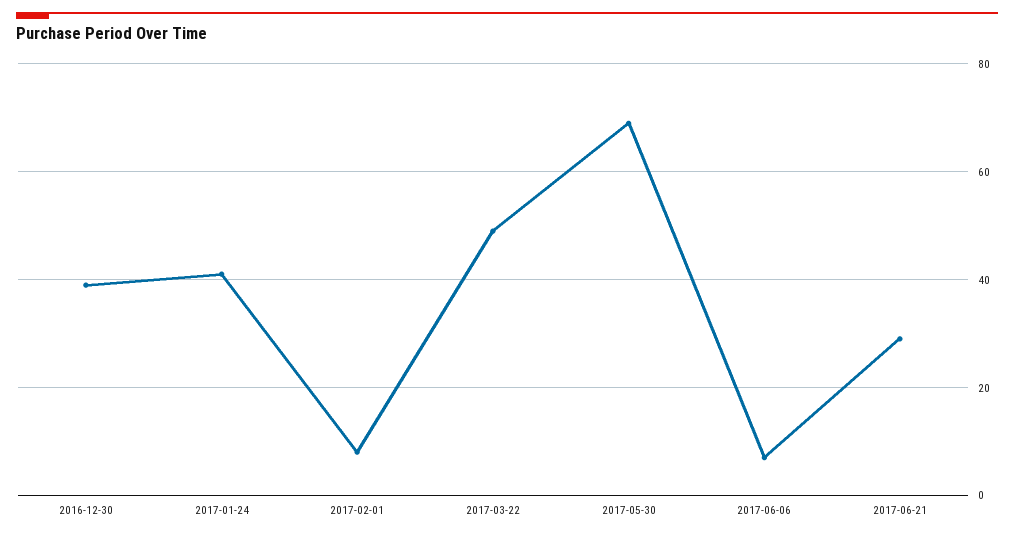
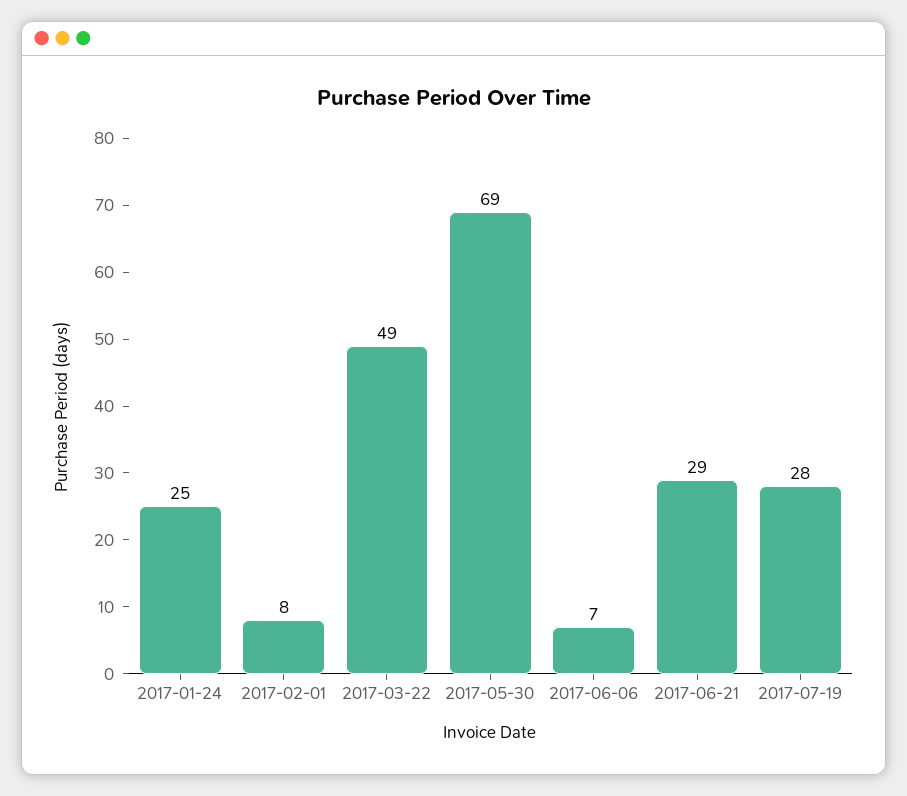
2016-12-30: 40 -> none
2017-01-24: 40 -> 25
2017-07-19: none -> 28

